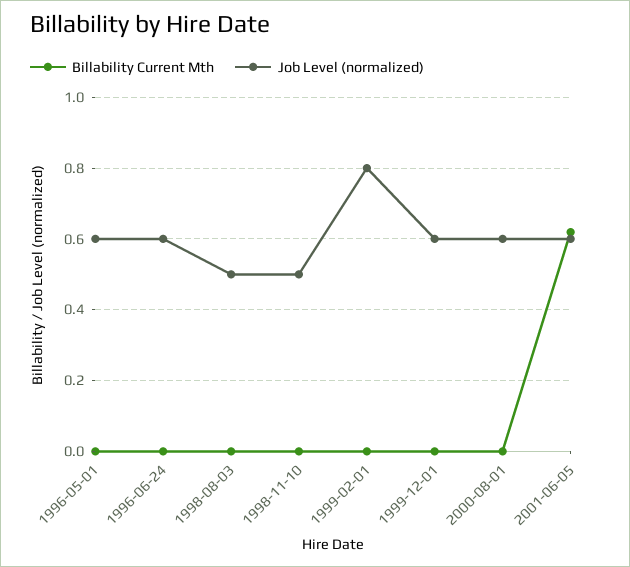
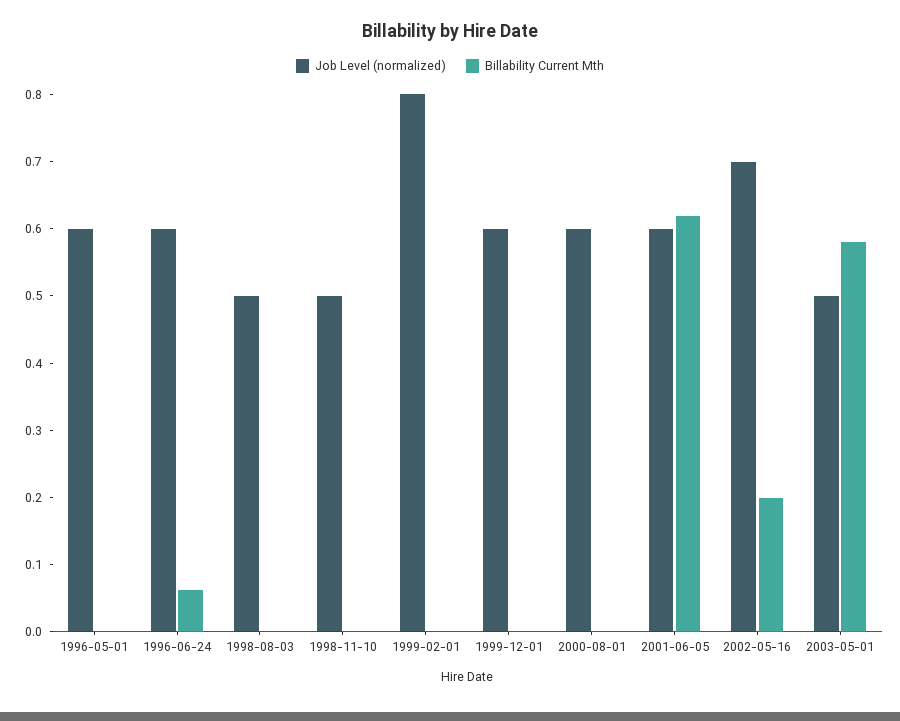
Billability Current Mth, 1996-06-24: 0 -> 0.06
Job Level (normalized), 2002-05-16: none -> 0.7
Billability Current Mth, 2002-05-16: none -> 0.2
Job Level (normalized), 2003-05-01: none -> 0.5
Billability Current Mth, 2003-05-01: none -> 0.58

